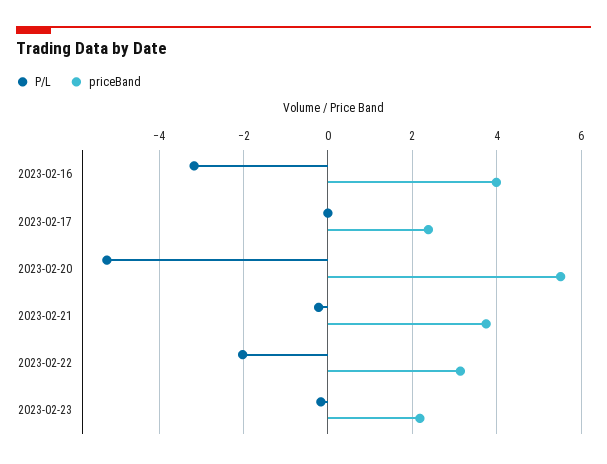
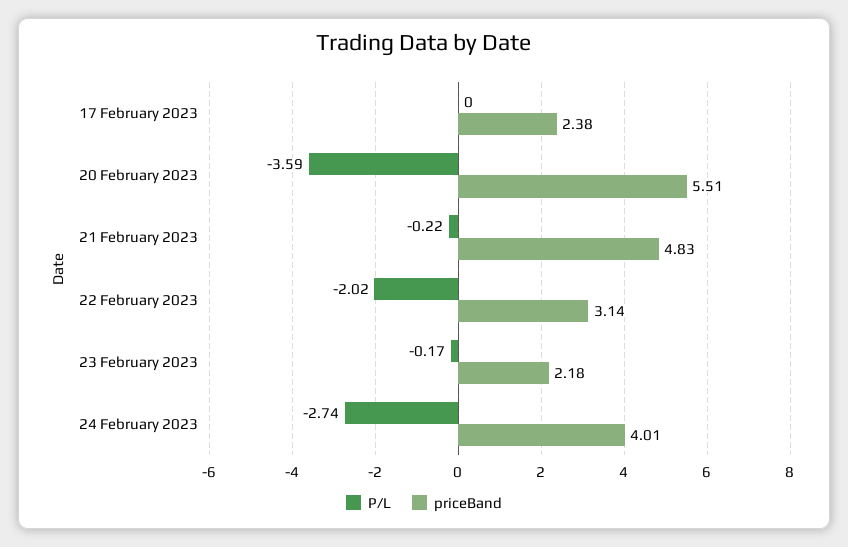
P/L, 2023-02-16: -3.2 -> none
priceBand, 2023-02-16: 4 -> none
P/L, 2023-02-20: -5.2 -> -3.59
priceBand, 2023-02-21: 3.8 -> 4.83
P/L, 24 February 2023: none -> -2.74
priceBand, 24 February 2023: none -> 4.01

